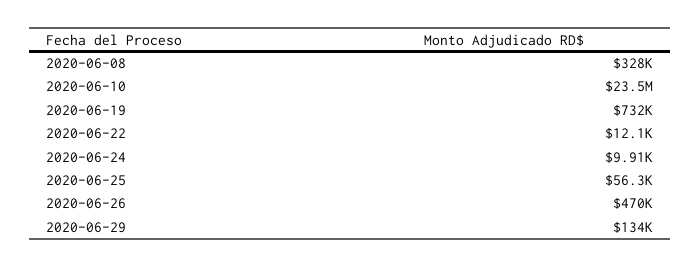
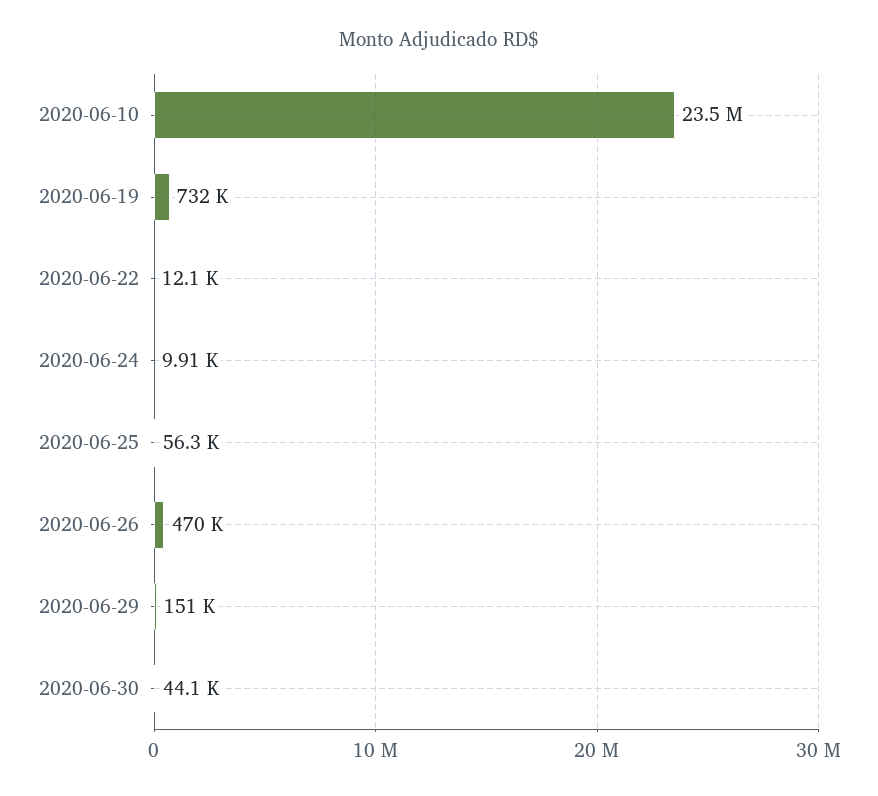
2020-06-08: 328000 -> none
2020-06-29: 134000 -> 151000
2020-06-30: none -> 44100

